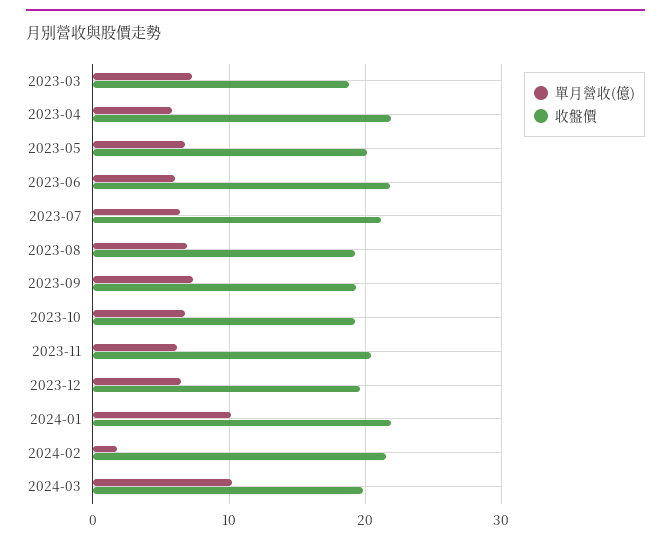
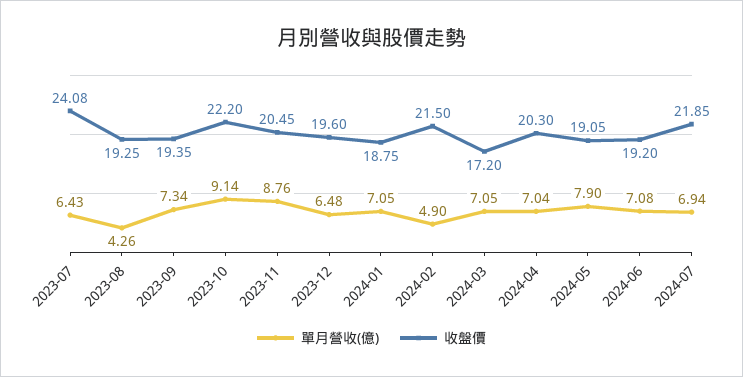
單月營收(億), 2023-03: 7 -> none
收盤價, 2023-03: 19 -> none
單月營收(億), 2023-04: 6 -> none
收盤價, 2023-04: 22 -> none
單月營收(億), 2023-05: 7 -> none
收盤價, 2023-05: 20 -> none
單月營收(億), 2023-06: 6 -> none
收盤價, 2023-06: 22 -> none
收盤價, 2023-07: 21 -> 24.08
單月營收(億), 2023-08: 7 -> 4.26
單月營收(億), 2023-10: 7 -> 9.14
收盤價, 2023-10: 19 -> 22.2
單月營收(億), 2023-11: 6 -> 8.76
單月營收(億), 2024-01: 10 -> 7.05
收盤價, 2024-01: 22 -> 18.75
單月營收(億), 2024-02: 2 -> 4.9
單月營收(億), 2024-03: 10 -> 7.05
收盤價, 2024-03: 20 -> 17.2
單月營收(億), 2024-04: none -> 7.04
收盤價, 2024-04: none -> 20.3
單月營收(億), 2024-05: none -> 7.9
收盤價, 2024-05: none -> 19.05
單月營收(億), 2024-06: none -> 7.08
收盤價, 2024-06: none -> 19.2
單月營收(億), 2024-07: none -> 6.94
收盤價, 2024-07: none -> 21.85

